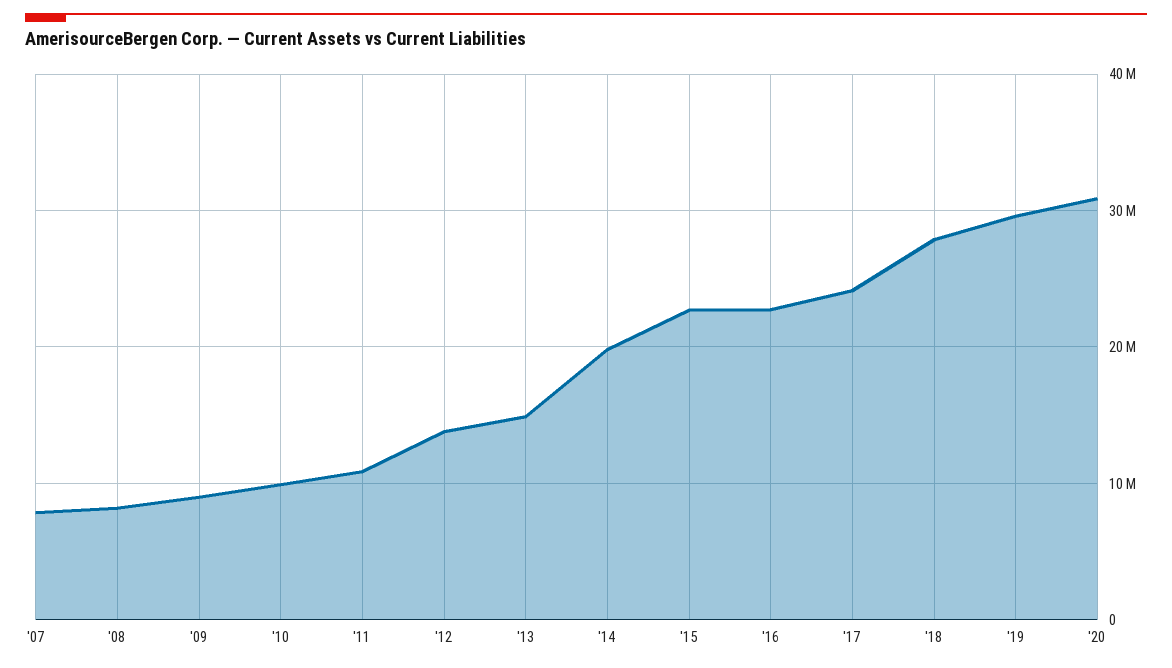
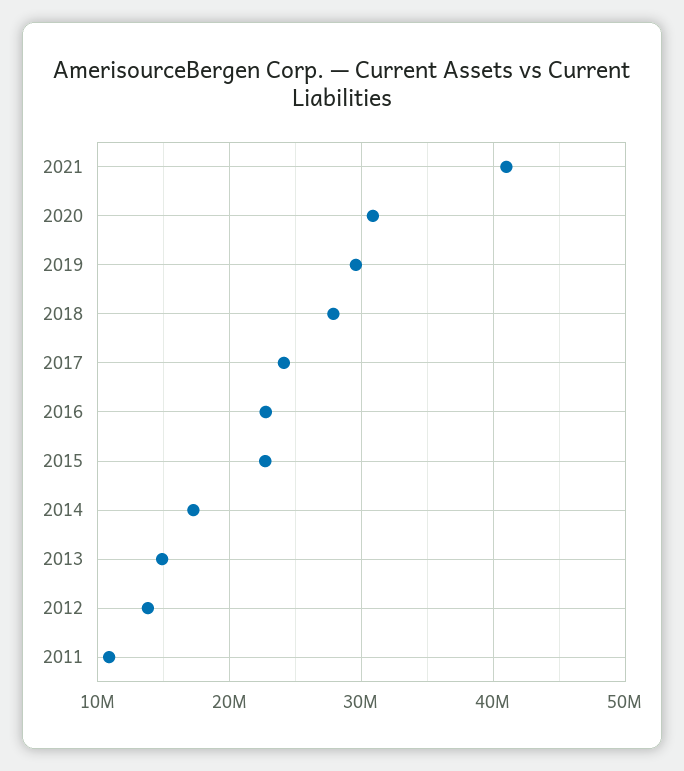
'07: 8000000 -> none
'08: 8000000 -> none
'09: 9000000 -> none
'10: 10000000 -> none
'14: 20000000 -> 17000000
2021: none -> 41000000

